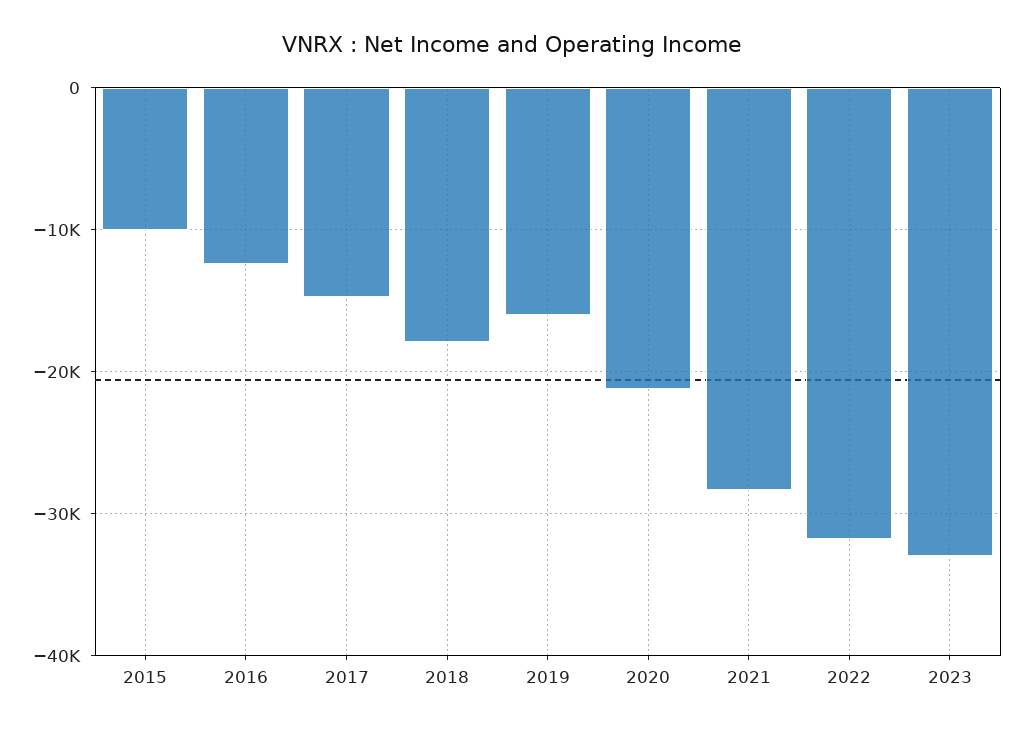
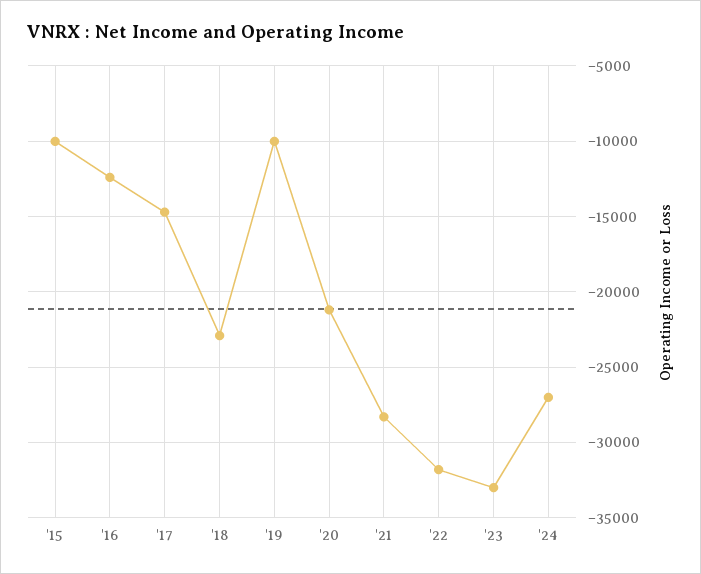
2018: -18000 -> -23000
2019: -16000 -> -10000
'24: none -> -27000

